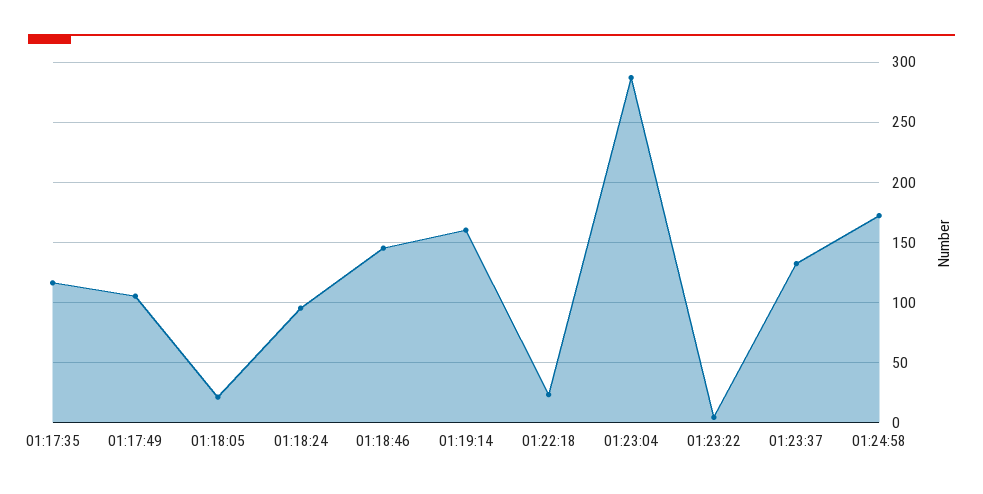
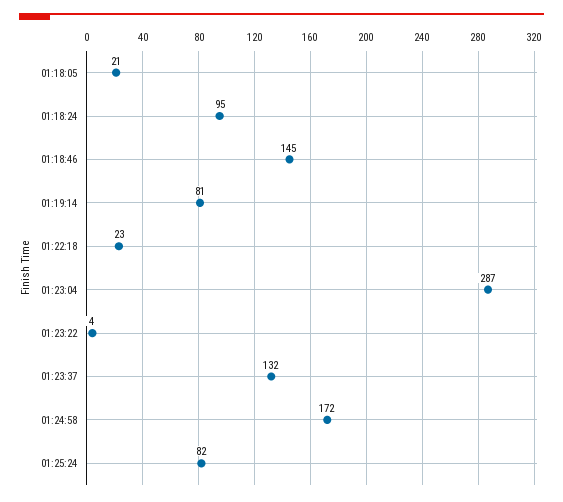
01:17:35: 115 -> none
01:17:49: 105 -> none
01:19:14: 160 -> 81
01:25:24: none -> 82

